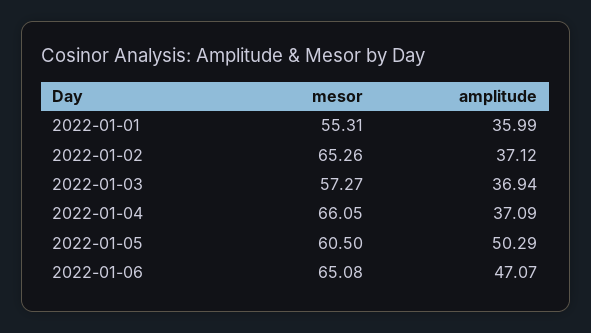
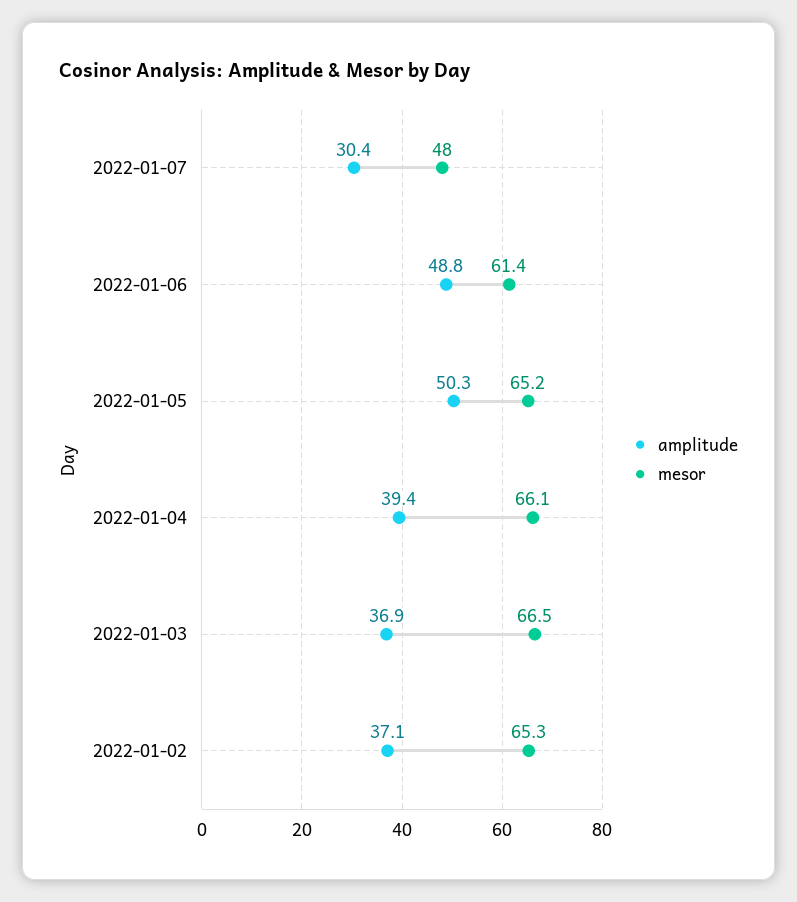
mesor, 2022-01-01: 55.31 -> none
amplitude, 2022-01-01: 35.99 -> none
mesor, 2022-01-03: 57.27 -> 66.5
amplitude, 2022-01-04: 37.09 -> 39.4
mesor, 2022-01-05: 60.5 -> 65.2
mesor, 2022-01-06: 65.08 -> 61.4
amplitude, 2022-01-06: 47.07 -> 48.8
amplitude, 2022-01-07: none -> 30.4
mesor, 2022-01-07: none -> 48

